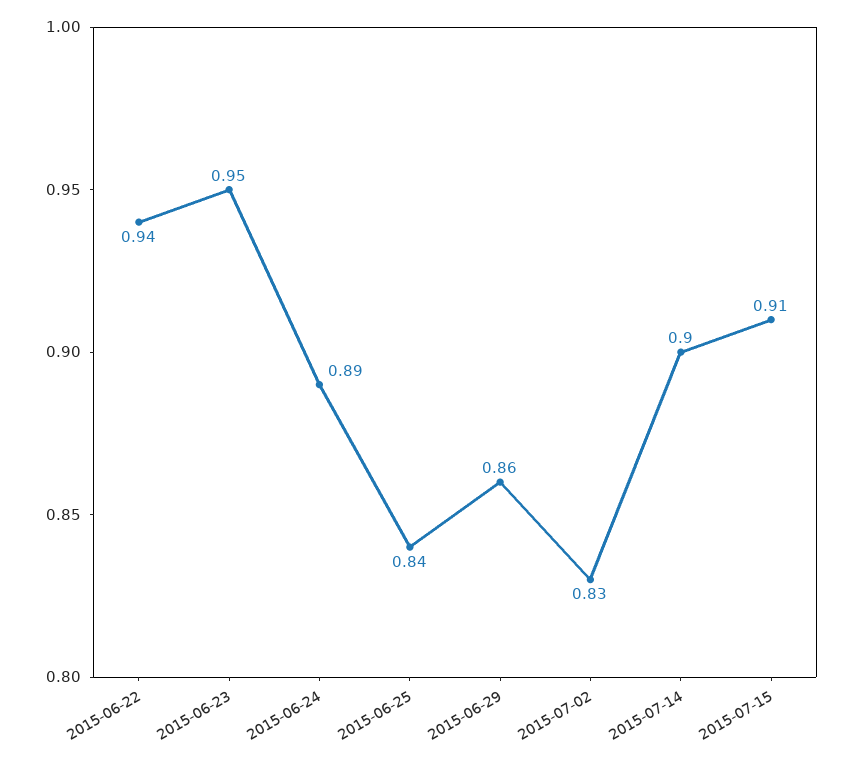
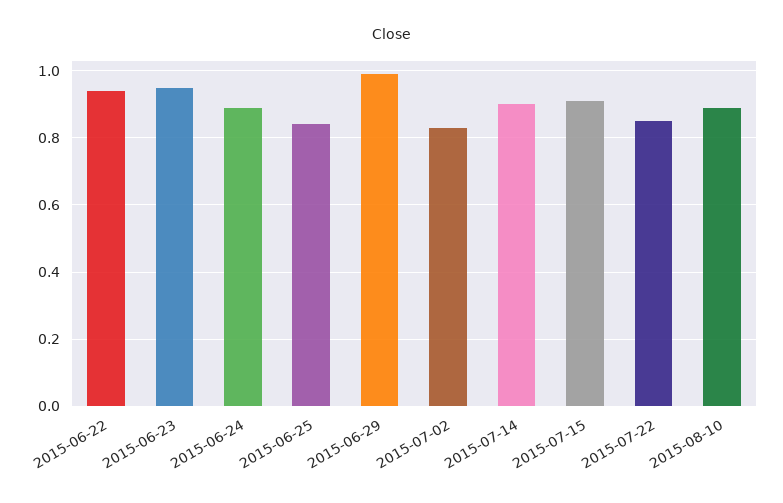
2015-06-29: 0.86 -> 1
2015-07-22: none -> 0.85
2015-08-10: none -> 0.9

